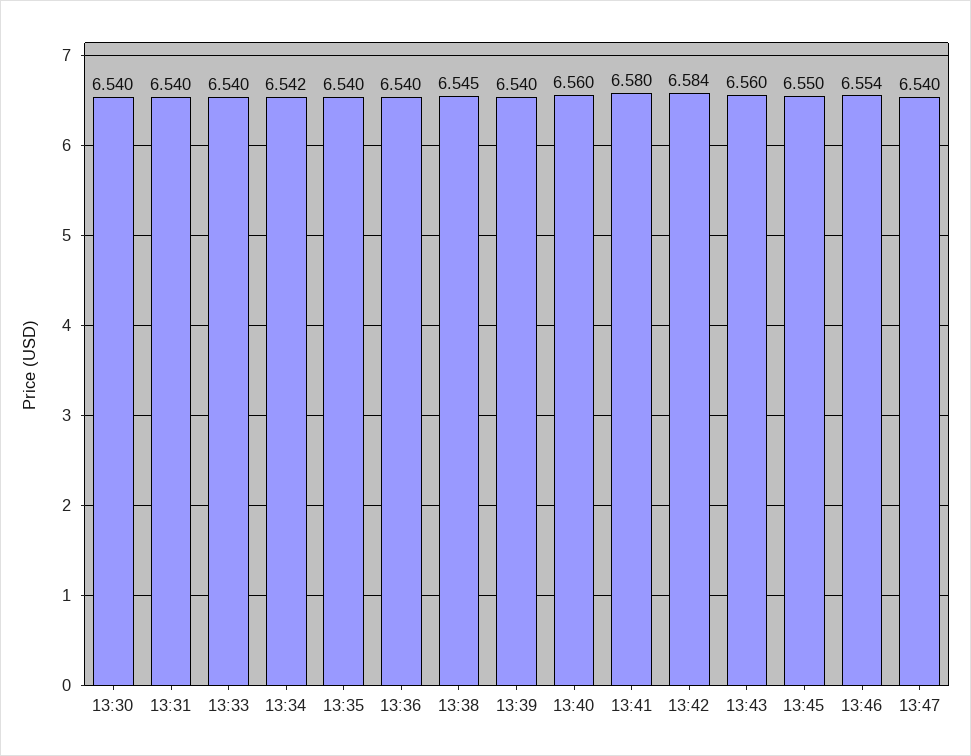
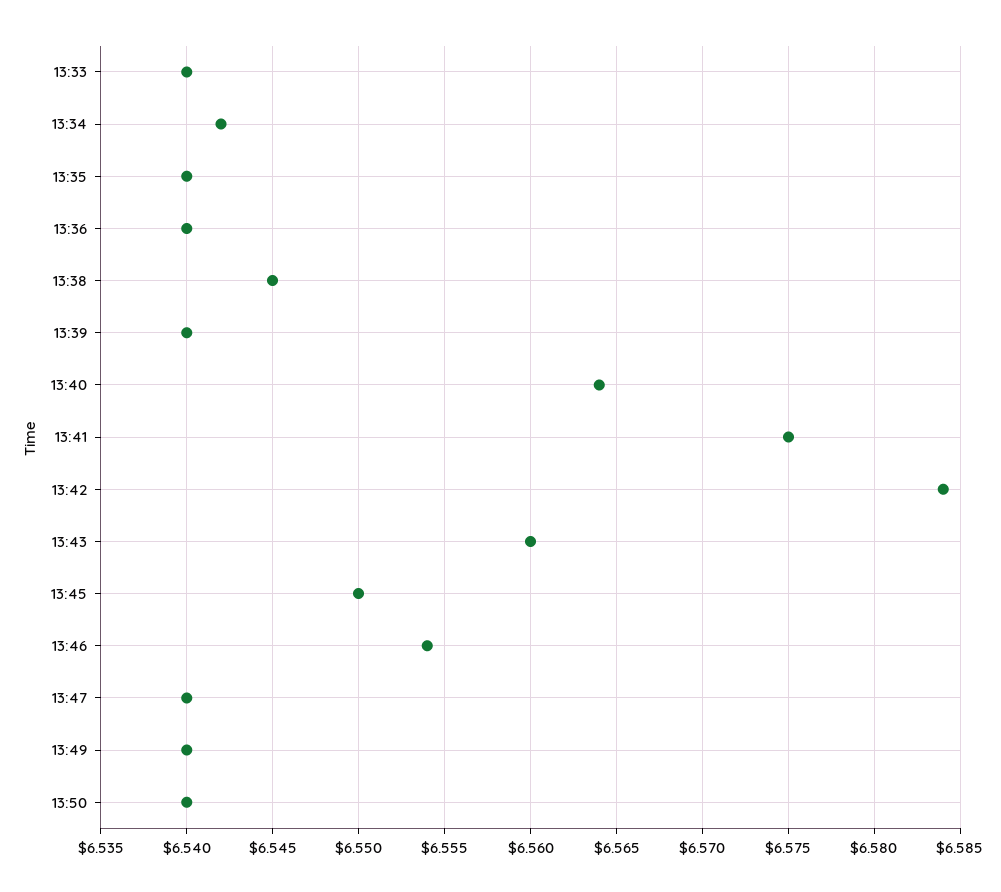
13:30: 6.54 -> none
13:31: 6.54 -> none
13:40: 6.56 -> 6.564
13:41: 6.58 -> 6.575
13:49: none -> 6.54
13:50: none -> 6.54

